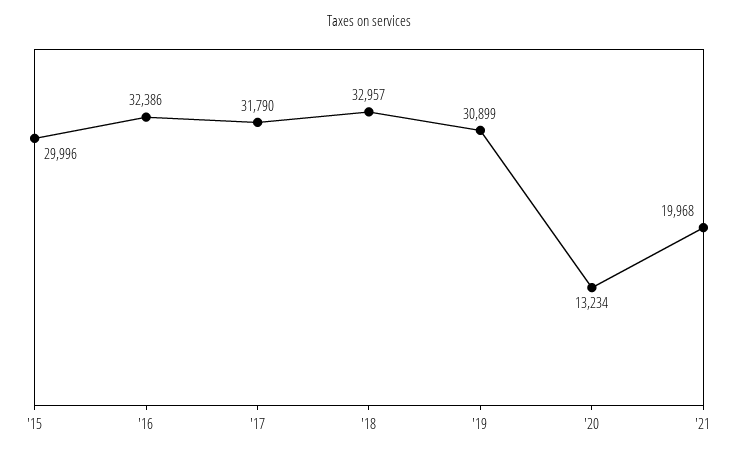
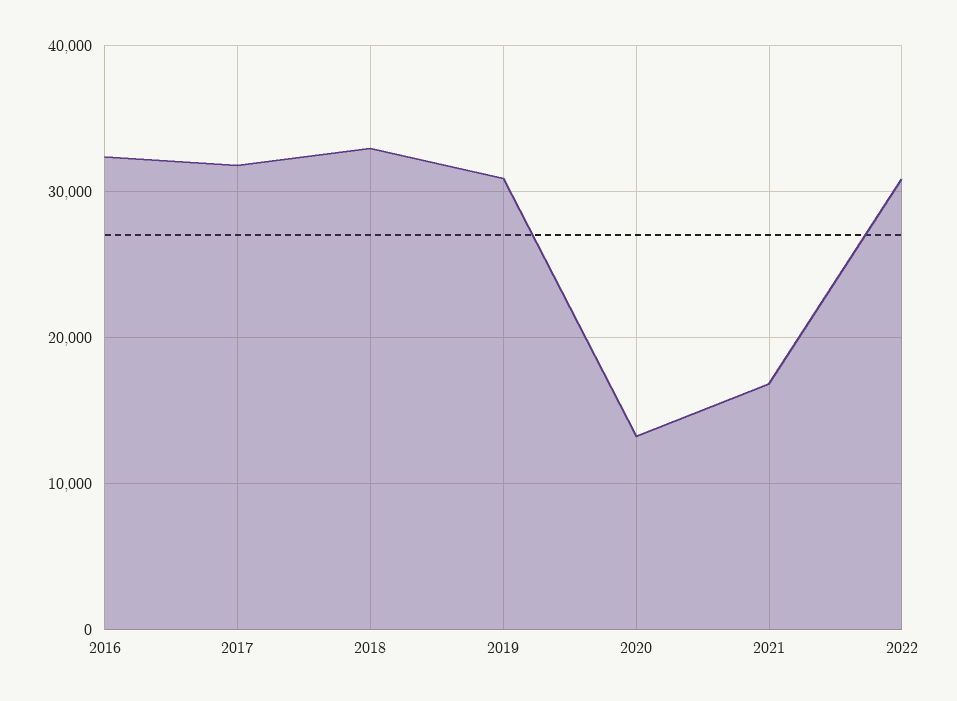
'15: 29996 -> none
'21: 19968 -> 17000
2022: none -> 31000

